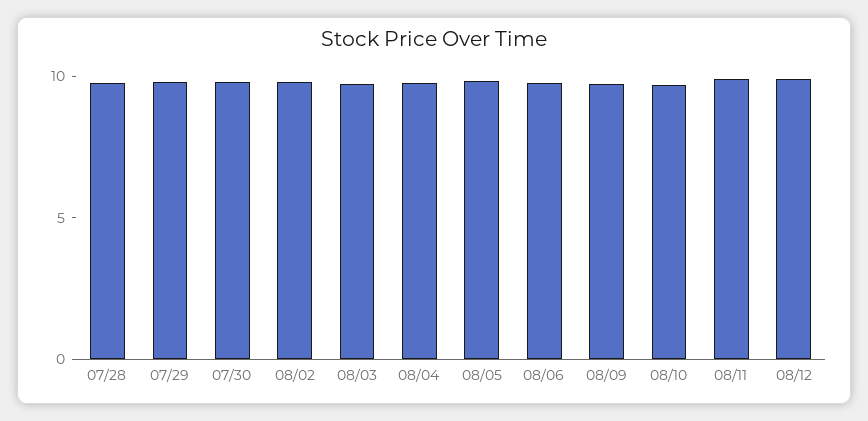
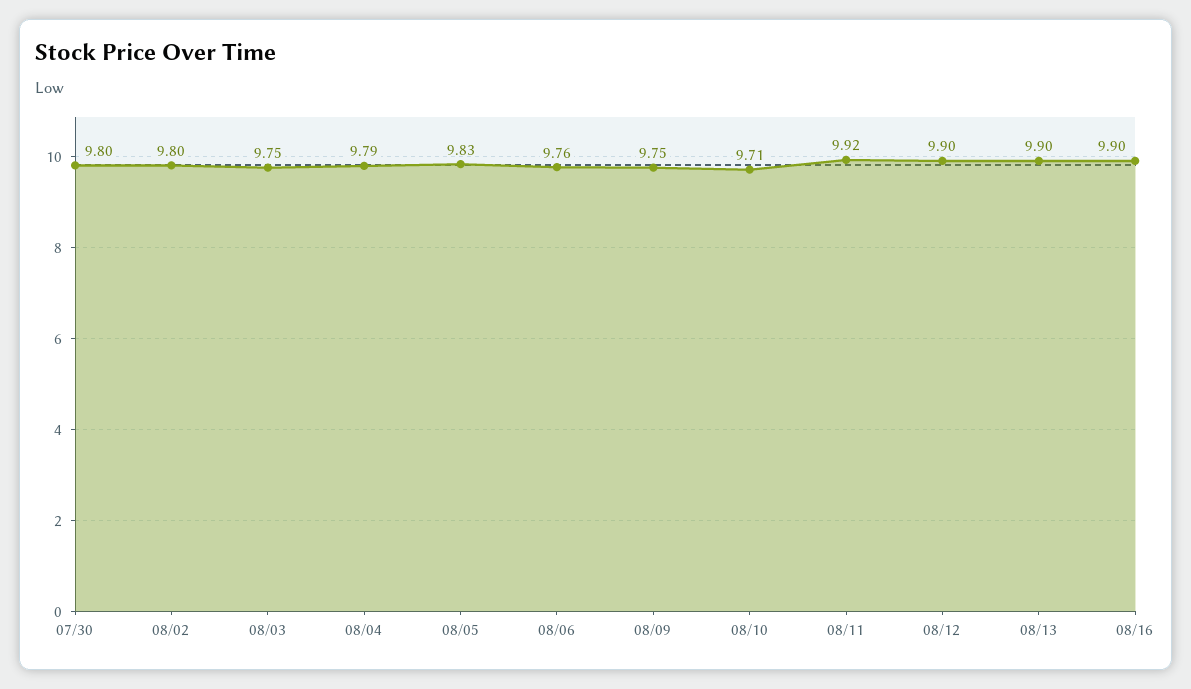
07/28: 10 -> none
07/29: 10 -> none
08/13: none -> 9.9
08/16: none -> 9.9

